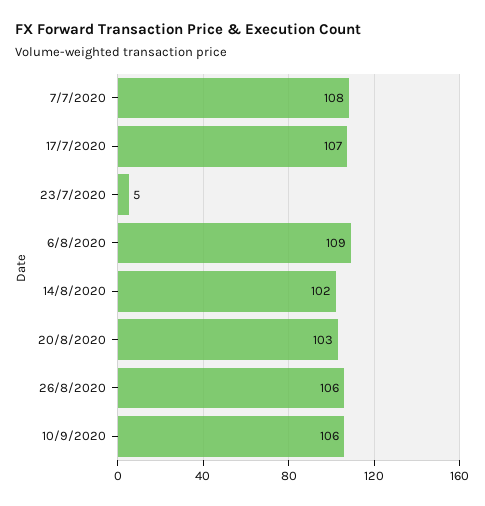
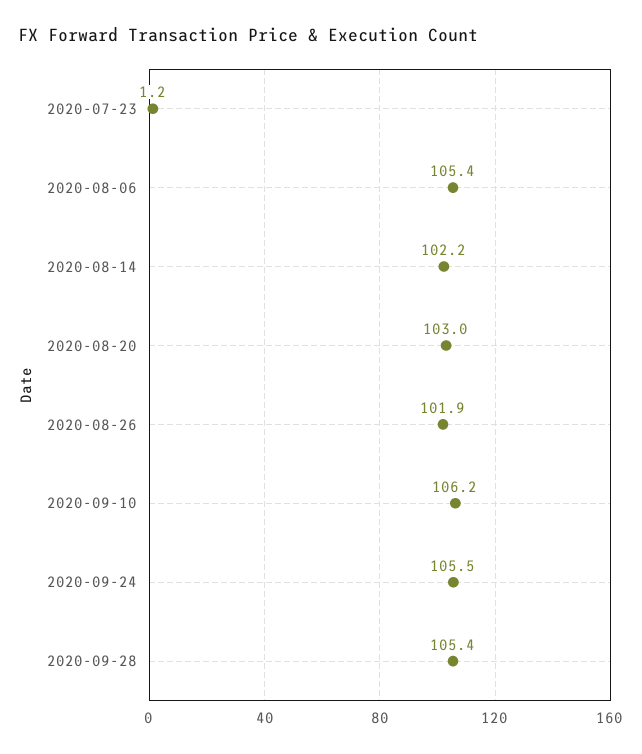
7/7/2020: 108 -> none
17/7/2020: 107 -> none
23/7/2020: 5 -> 1.2
6/8/2020: 109 -> 105.4
26/8/2020: 106 -> 101.9
2020-09-24: none -> 105.5
2020-09-28: none -> 105.4

